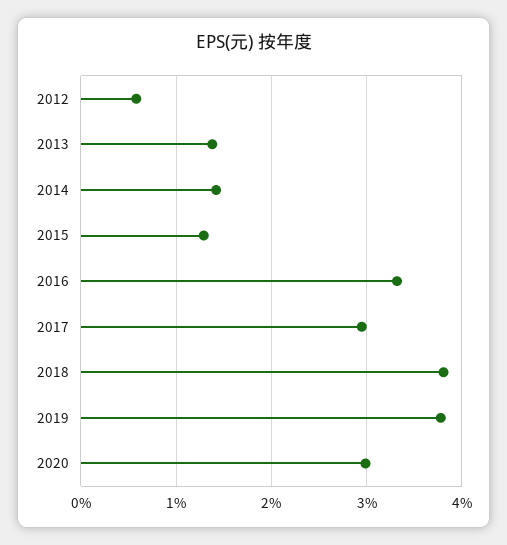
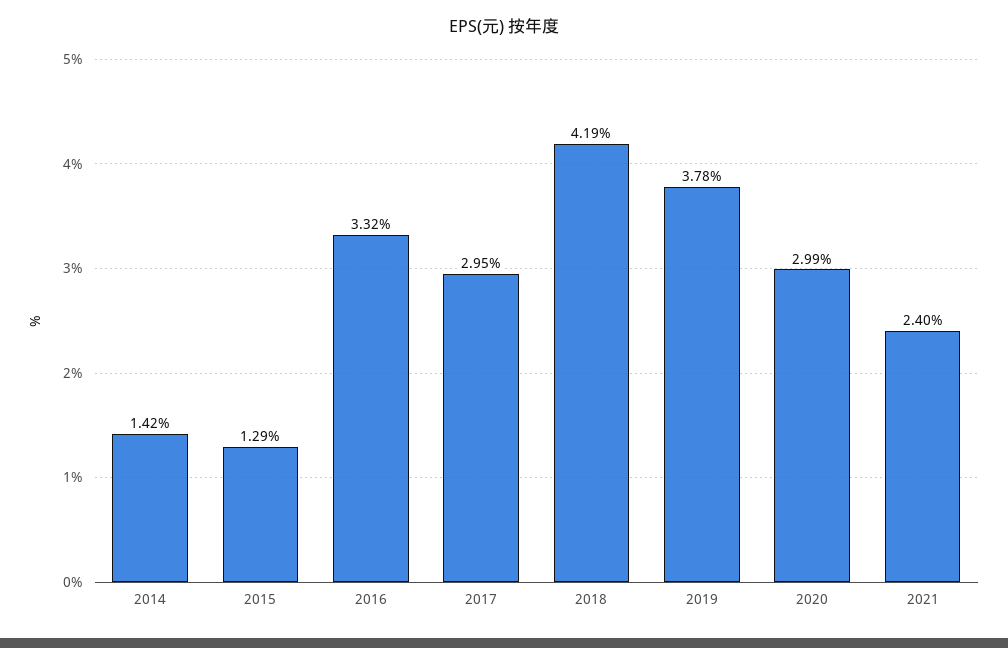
2012: 0.6 -> none
2013: 1.4 -> none
2018: 3.8 -> 4.19
2021: none -> 2.4

